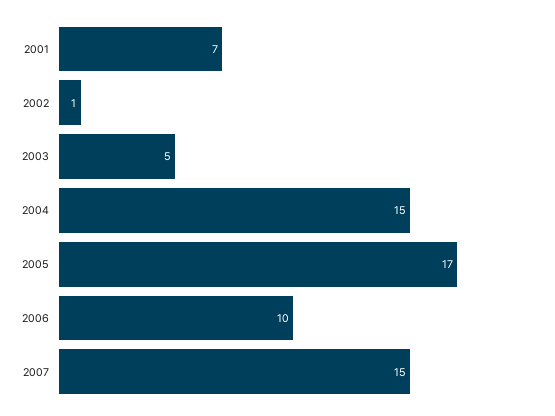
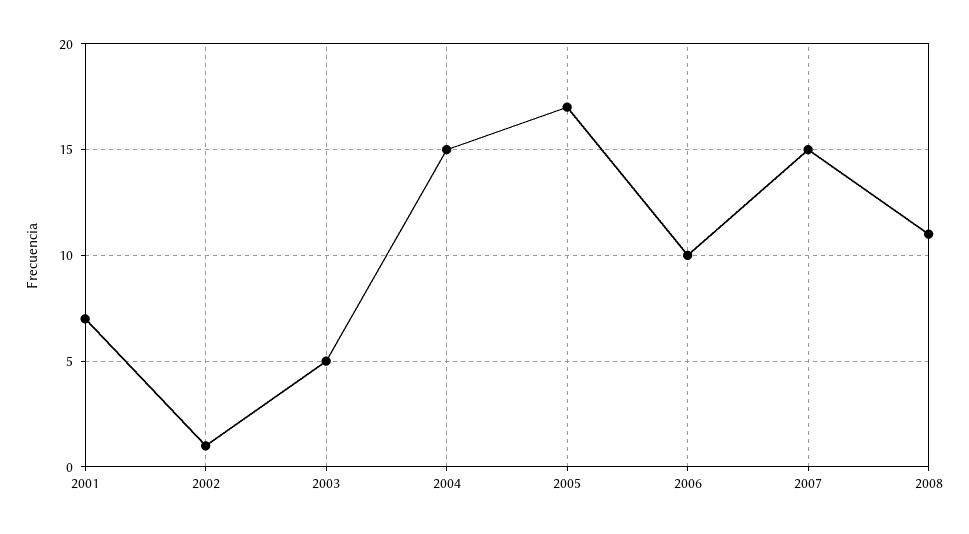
2008: none -> 11

